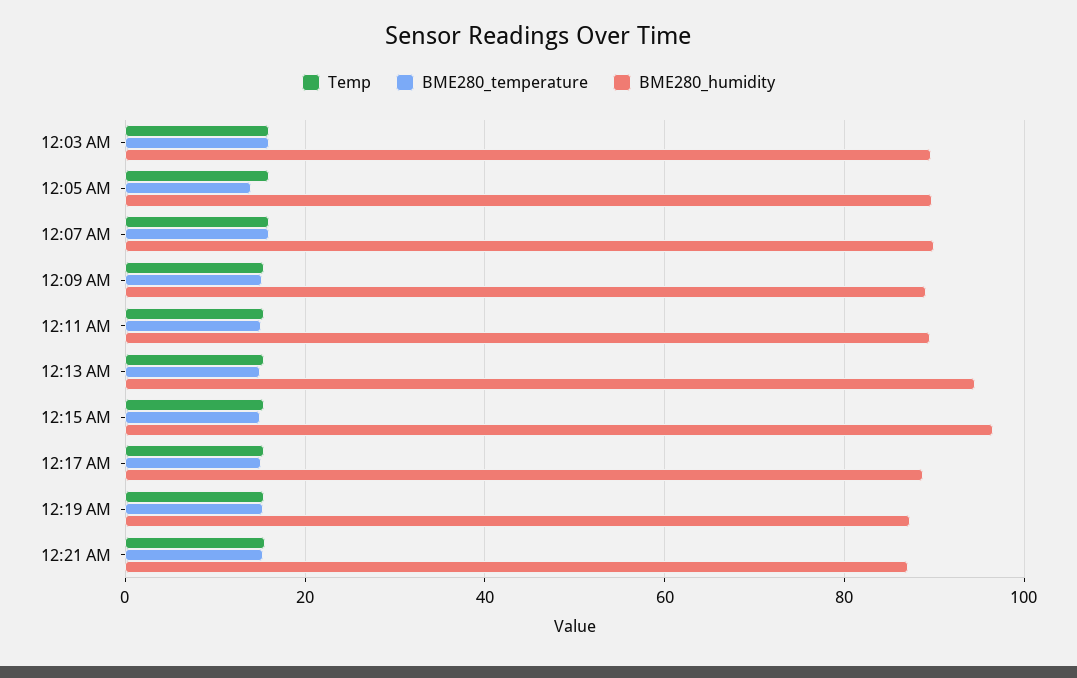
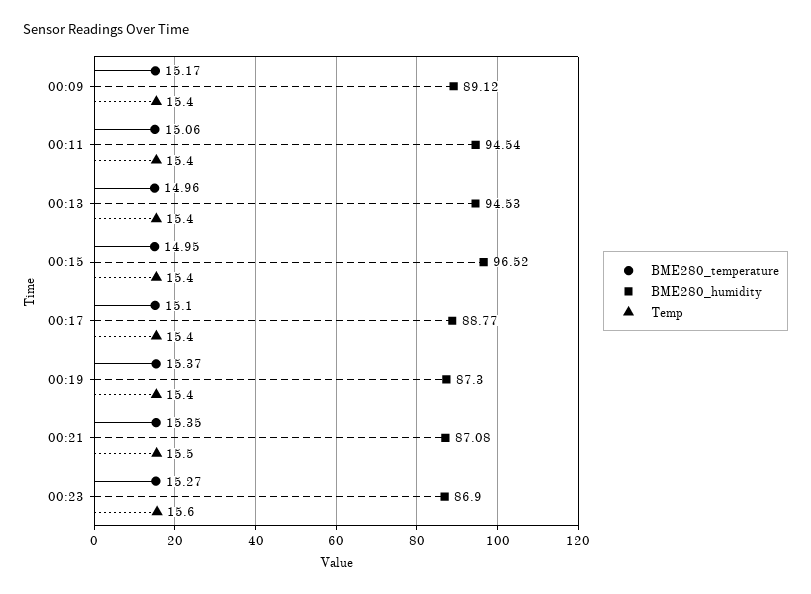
Temp, 12:03 AM: 16 -> none
BME280_temperature, 12:03 AM: 16 -> none
BME280_humidity, 12:03 AM: 90 -> none
Temp, 12:05 AM: 16 -> none
BME280_temperature, 12:05 AM: 14 -> none
BME280_humidity, 12:05 AM: 90 -> none
Temp, 12:07 AM: 16 -> none
BME280_temperature, 12:07 AM: 16 -> none
BME280_humidity, 12:07 AM: 90 -> none
BME280_humidity, 12:11 AM: 90 -> 94.54
BME280_temperature, 00:23: none -> 15.27
BME280_humidity, 00:23: none -> 86.9
Temp, 00:23: none -> 15.6

